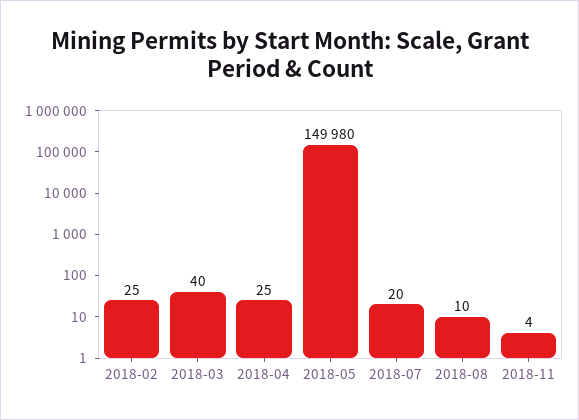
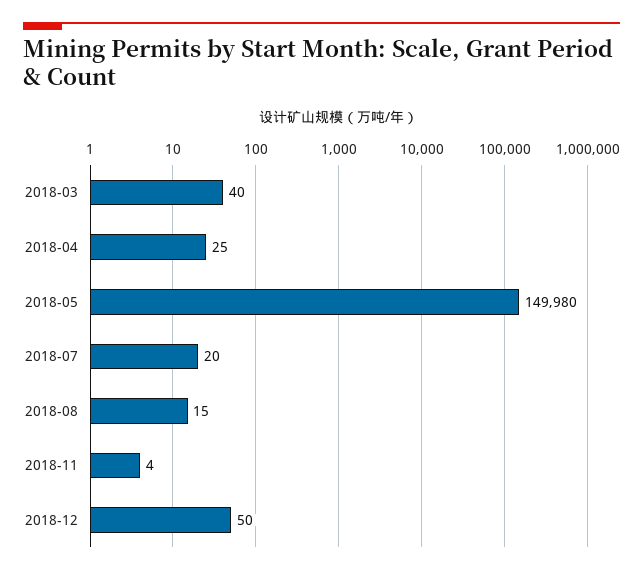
2018-02: 25 -> none
2018-08: 10 -> 15
2018-12: none -> 50

